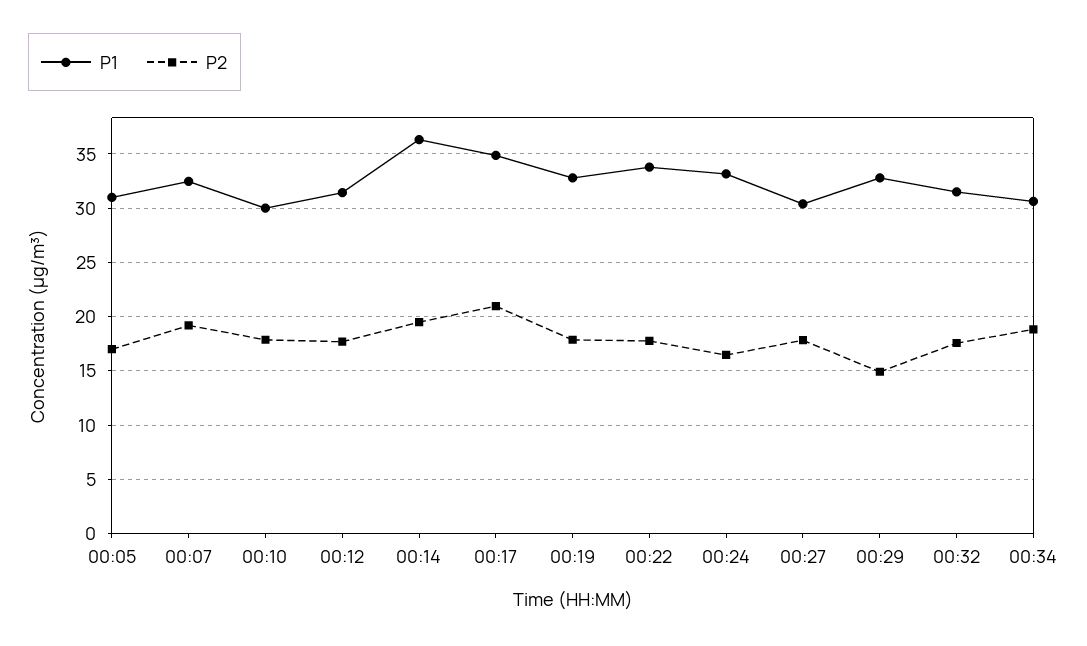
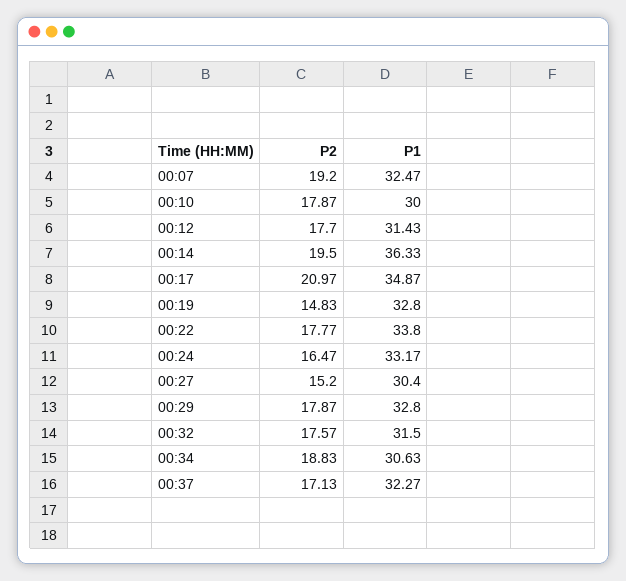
P1, 00:05: 31 -> none
P2, 00:05: 17 -> none
P2, 00:19: 18 -> 14.83
P2, 00:27: 18 -> 15.2
P2, 00:29: 15 -> 17.87
P2, 00:37: none -> 17.13
P1, 00:37: none -> 32.27

